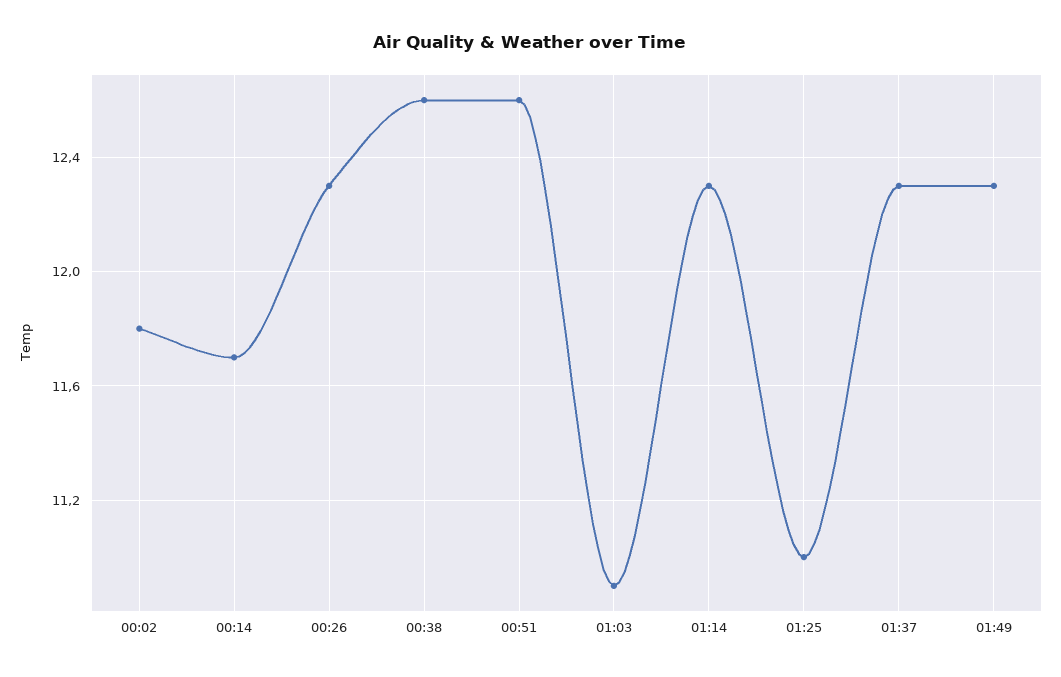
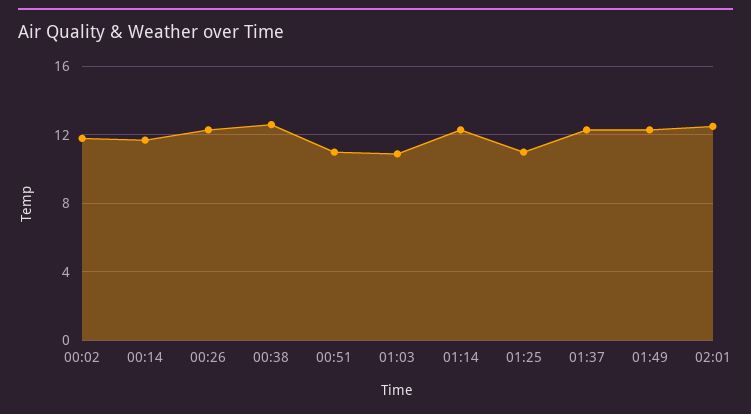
00:51: 12.6 -> 11
02:01: none -> 12.5

